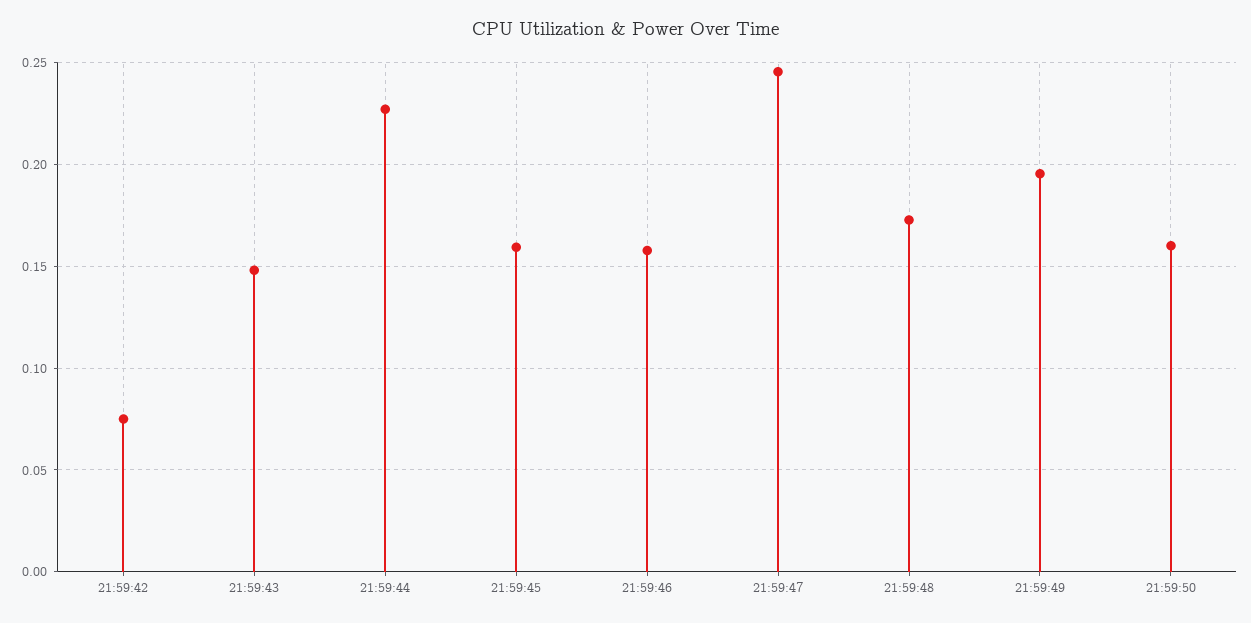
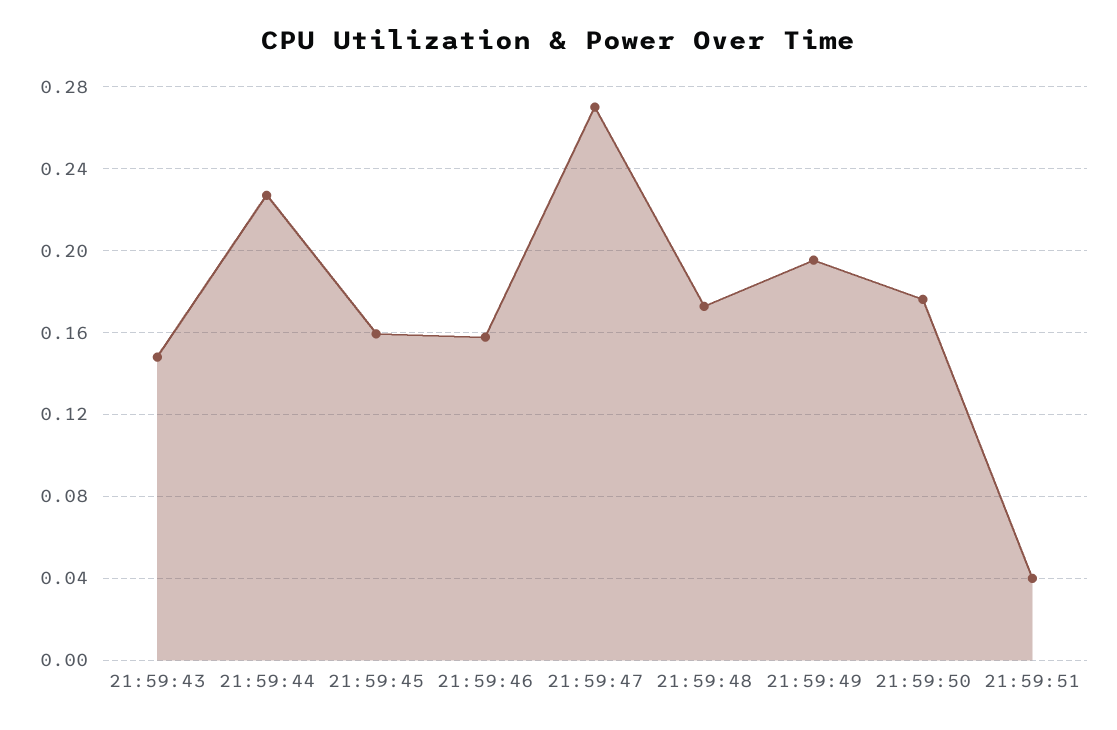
21:59:42: 0.075 -> none
21:59:47: 0.245 -> 0.27
21:59:50: 0.16 -> 0.175
21:59:51: none -> 0.04

